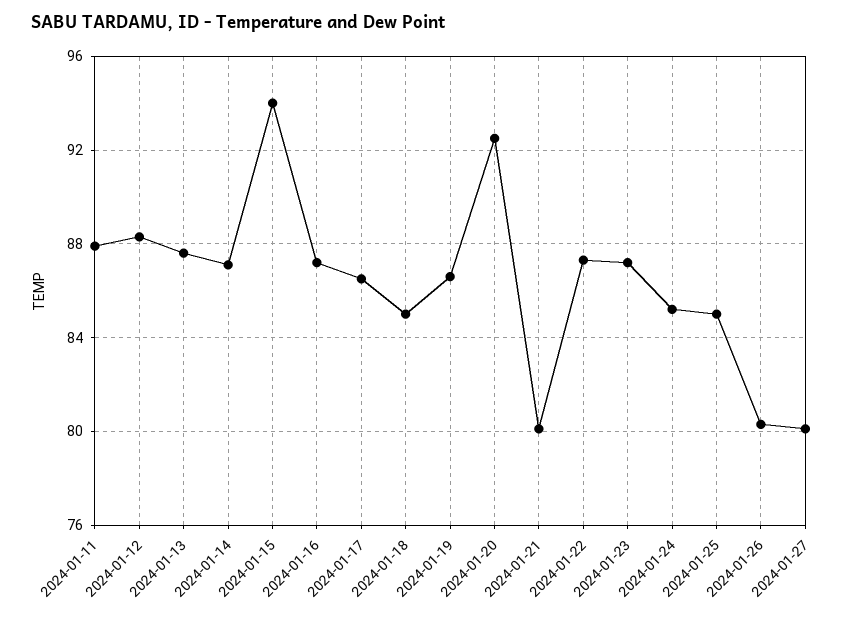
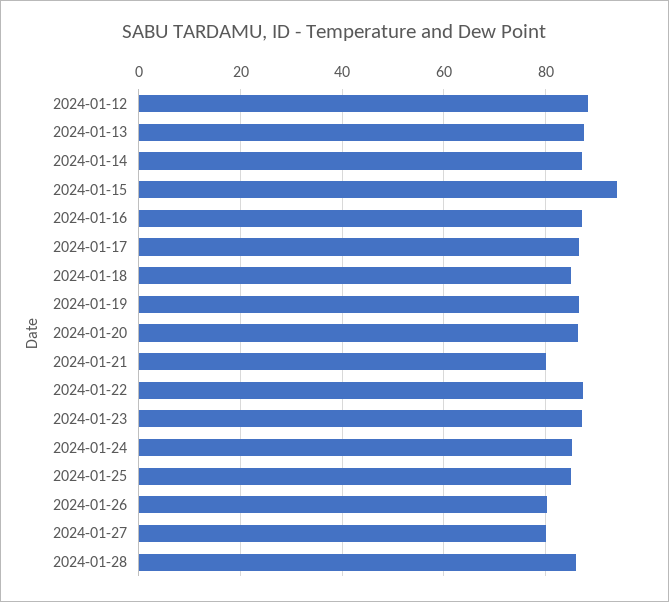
2024-01-11: 88 -> none
2024-01-20: 92.5 -> 86
2024-01-28: none -> 86

